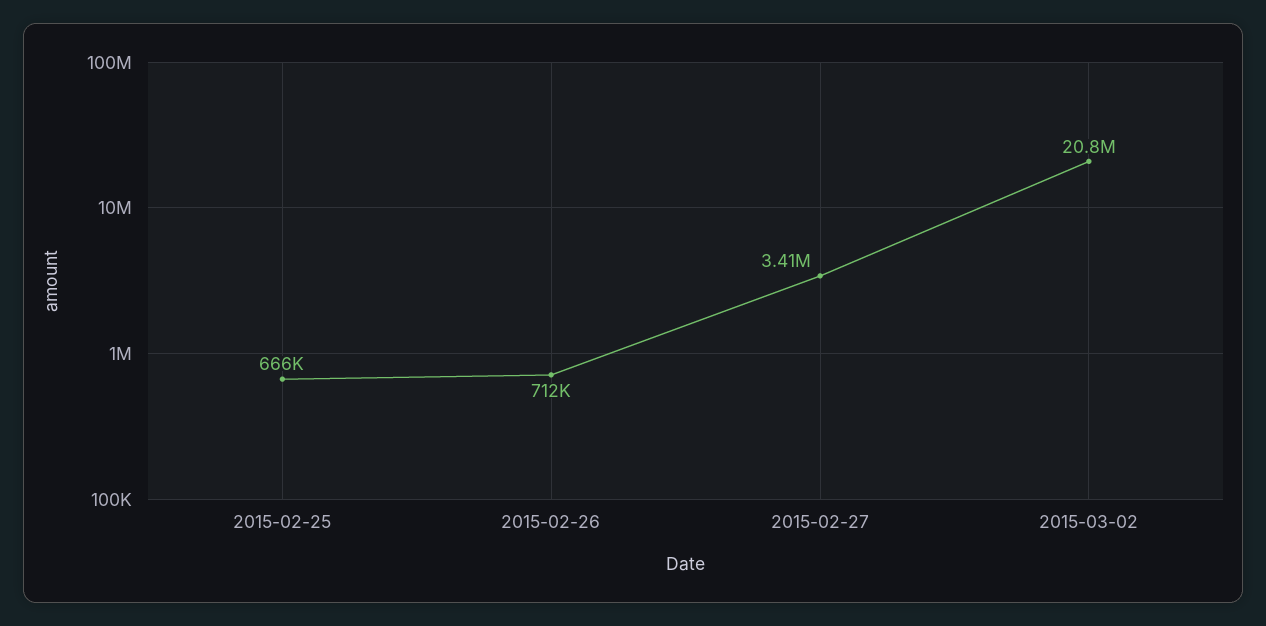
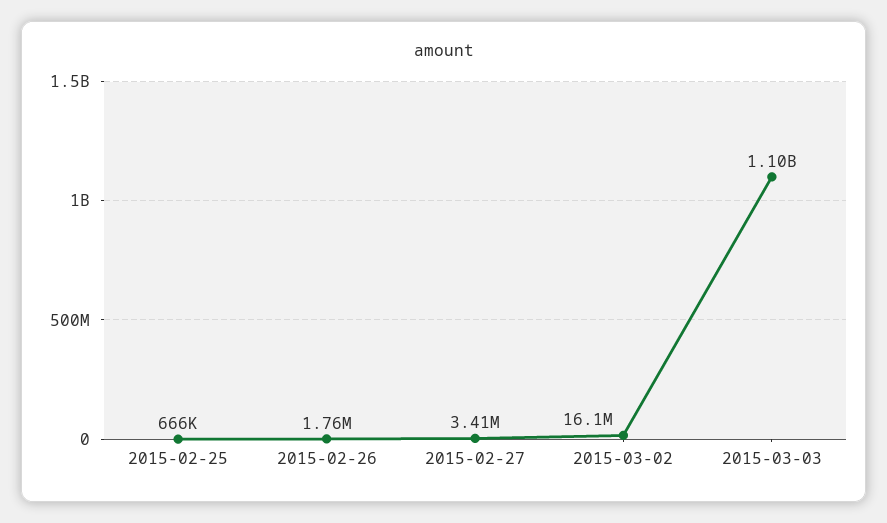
2015-02-26: 712000 -> 1760000
2015-03-02: 20800000 -> 16100000
2015-03-03: none -> 1100000000

